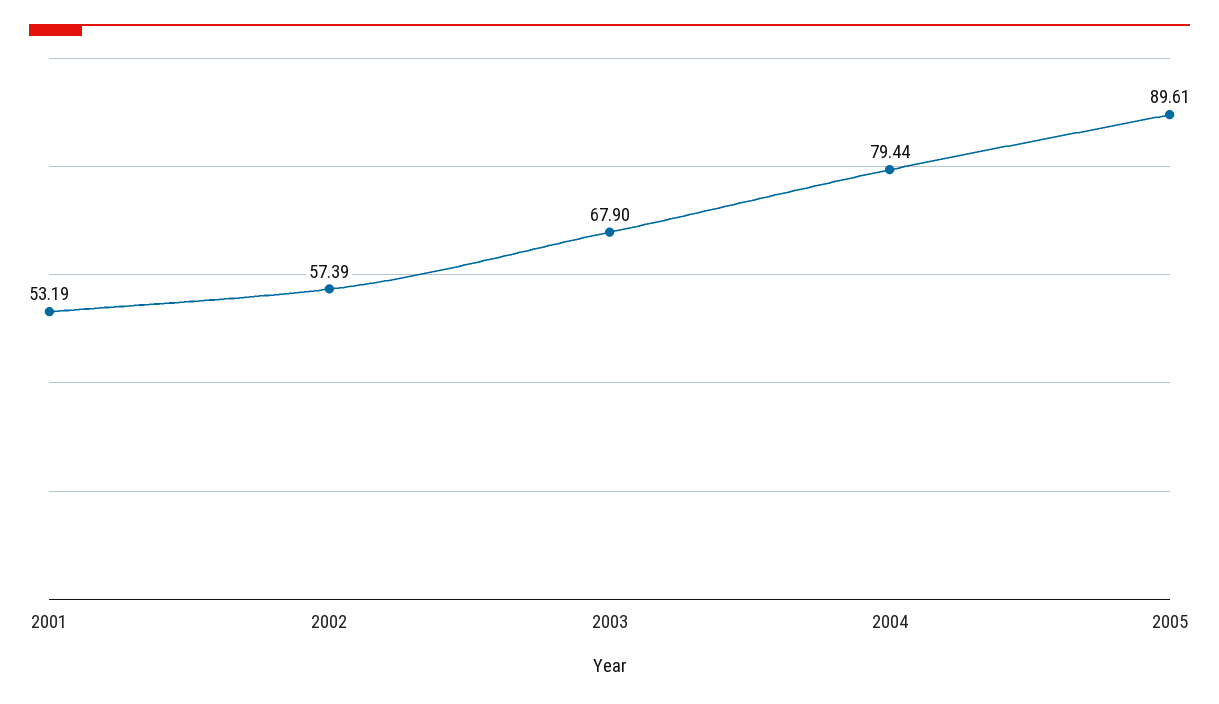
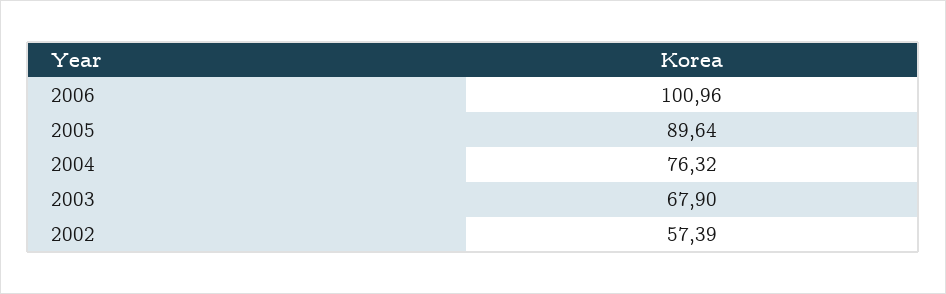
2001: 53.19 -> none
2004: 79.44 -> 76.32
2005: 89.61 -> 89.64
2006: none -> 100.96

